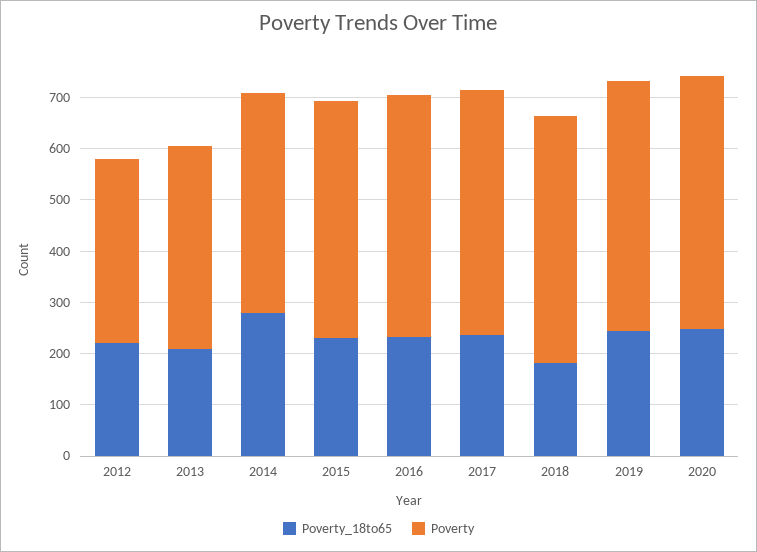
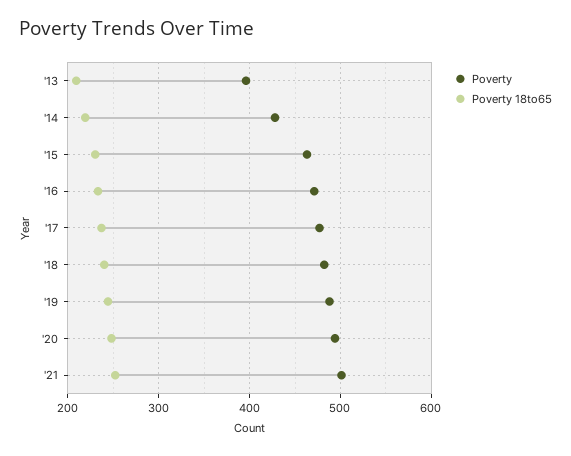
Poverty_18to65, 2012: 220 -> none
Poverty, 2012: 360 -> none
Poverty_18to65, 2014: 280 -> 220
Poverty_18to65, 2018: 180 -> 240
Poverty, '21: none -> 500
Poverty_18to65, '21: none -> 250

